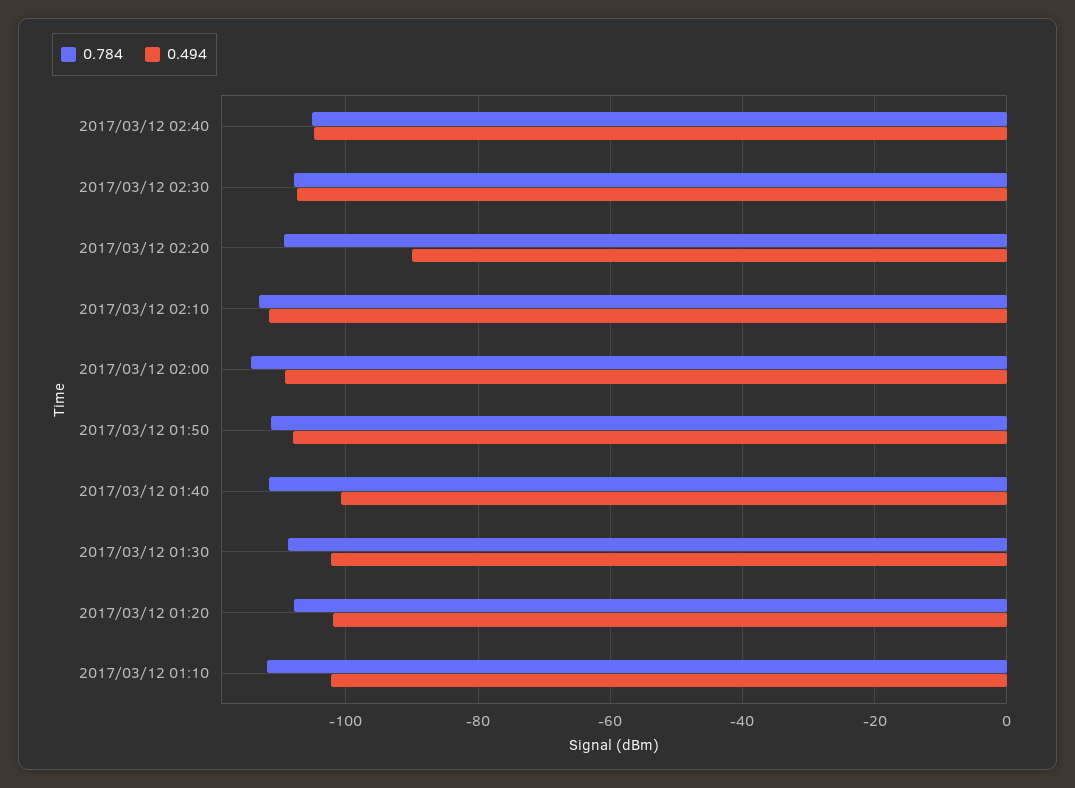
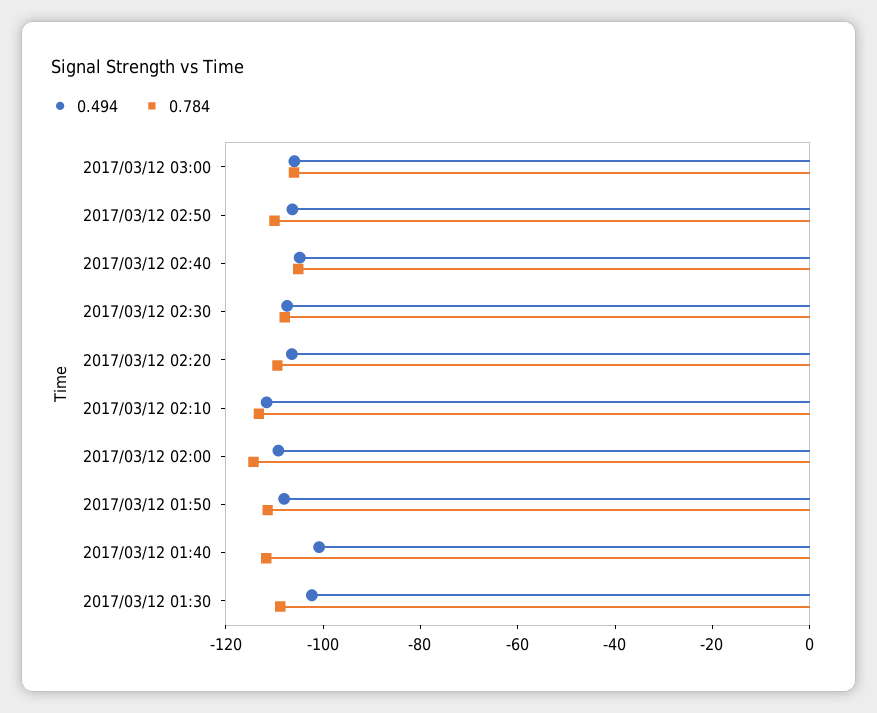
0.494, 2017/03/12 02:20: -90 -> -105
0.784, 2017/03/12 01:20: -108 -> none
0.494, 2017/03/12 01:20: -102 -> none
0.784, 2017/03/12 01:10: -112 -> none
0.494, 2017/03/12 01:10: -102 -> none
0.494, 2017/03/12 03:00: none -> -105
0.784, 2017/03/12 03:00: none -> -105
0.494, 2017/03/12 02:50: none -> -105
0.784, 2017/03/12 02:50: none -> -110

